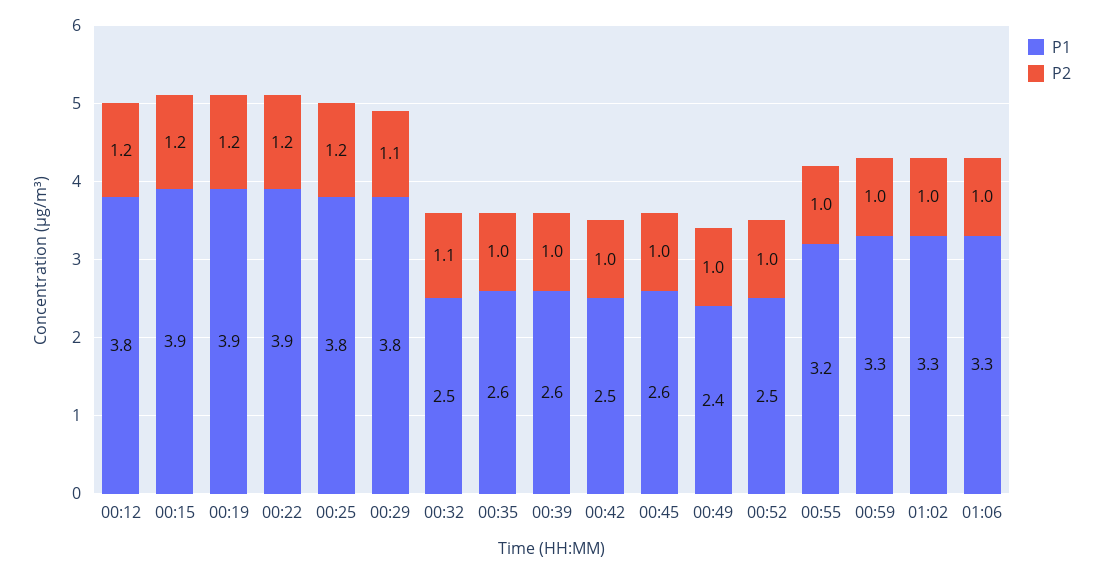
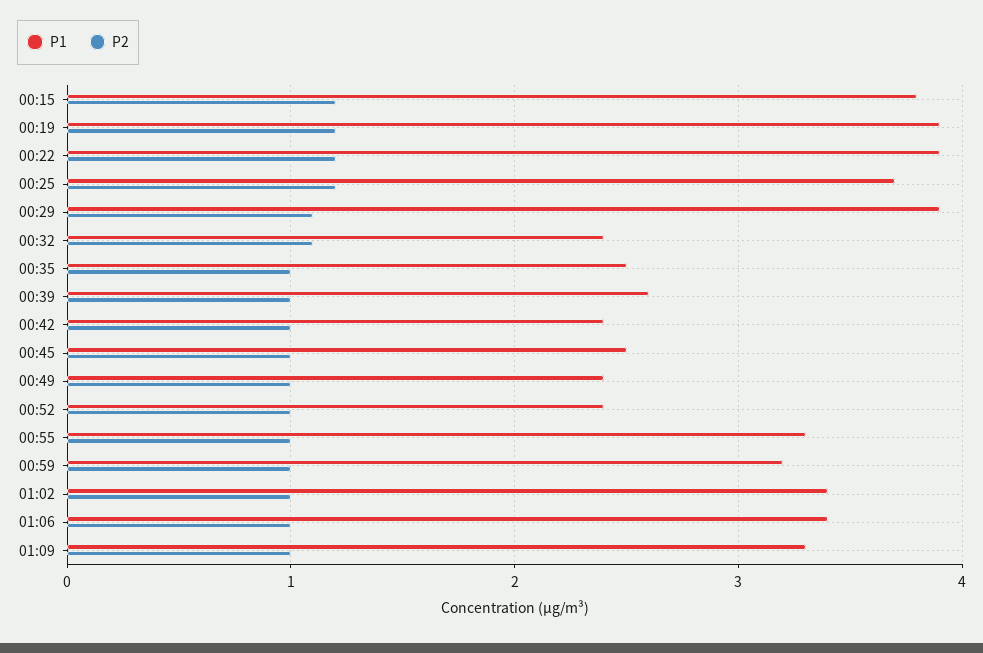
P1, 00:12: 3.8 -> none
P2, 00:12: 1.2 -> none
P1, 00:15: 3.9 -> 3.8
P1, 00:25: 3.8 -> 3.7
P1, 00:29: 3.8 -> 3.9
P1, 00:32: 2.5 -> 2.4
P1, 00:35: 2.6 -> 2.5
P1, 00:42: 2.5 -> 2.4
P1, 00:45: 2.6 -> 2.5
P1, 00:52: 2.5 -> 2.4
P1, 00:55: 3.2 -> 3.3
P1, 00:59: 3.3 -> 3.2
P1, 01:02: 3.3 -> 3.4
P1, 01:06: 3.3 -> 3.4
P1, 01:09: none -> 3.3
P2, 01:09: none -> 1

